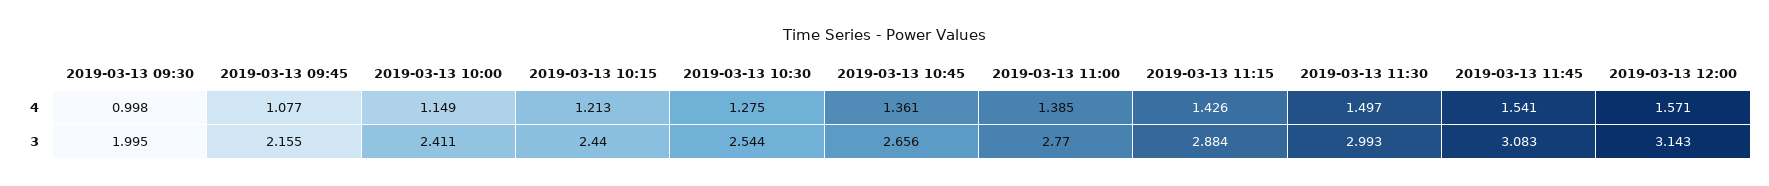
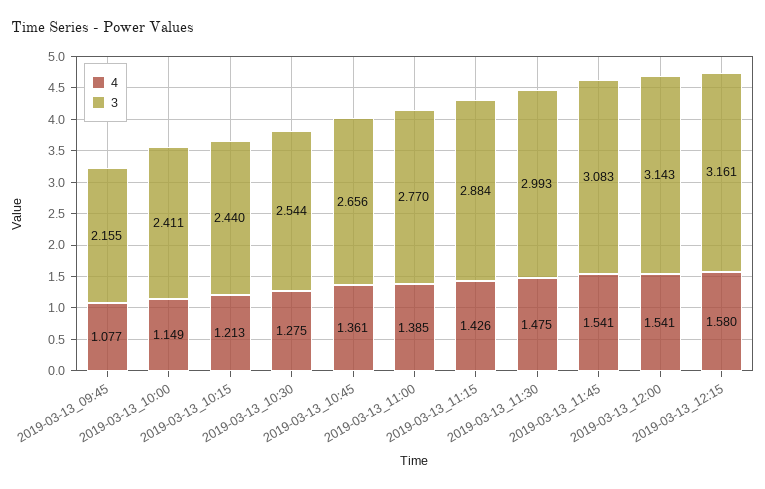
4, 2019-03-13 09:30: 0.998 -> none
4, 2019-03-13 11:30: 1.497 -> 1.475
4, 2019-03-13 12:00: 1.571 -> 1.541
3, 2019-03-13 09:30: 1.995 -> none
4, 2019-03-13_12:15: none -> 1.58
3, 2019-03-13_12:15: none -> 3.161

